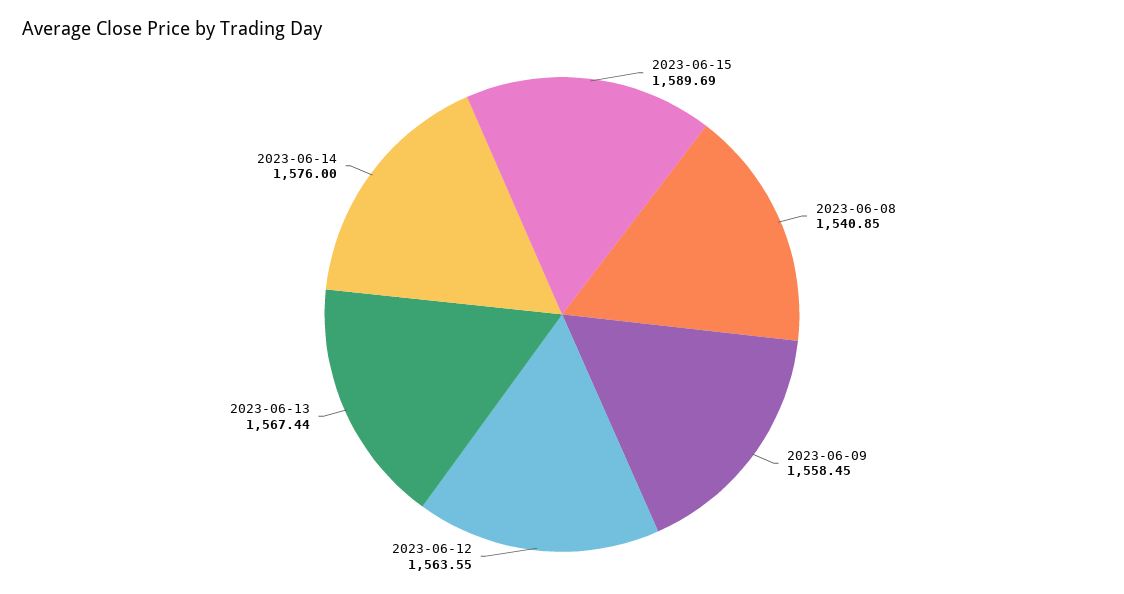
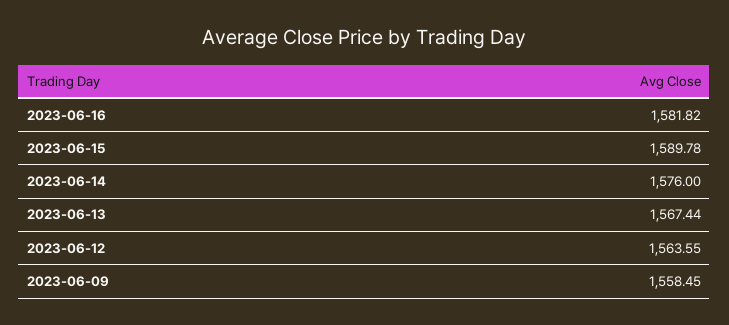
2023-06-15: 1589.69 -> 1589.78
2023-06-08: 1540.85 -> none
2023-06-16: none -> 1581.82

